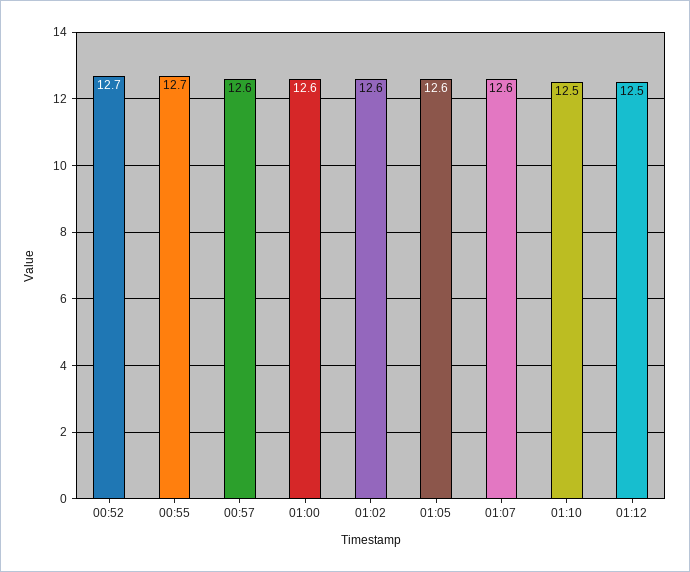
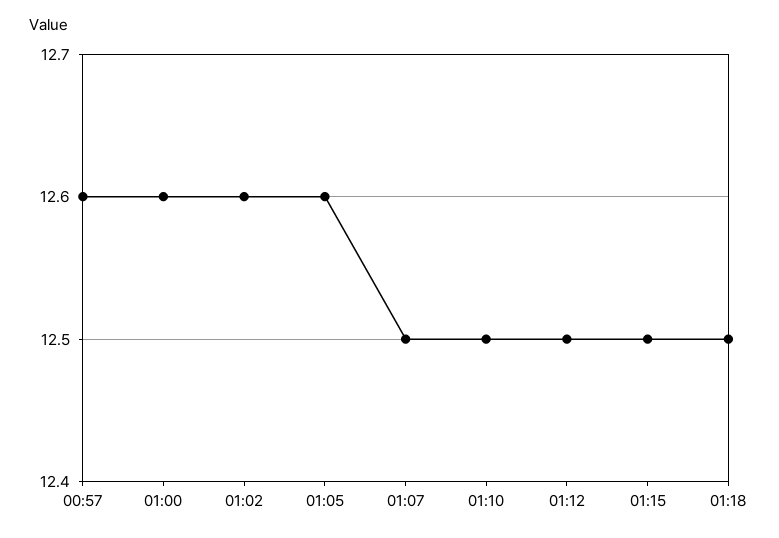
00:52: 12.7 -> none
00:55: 12.7 -> none
01:07: 12.6 -> 12.5
01:15: none -> 12.5
01:18: none -> 12.5

